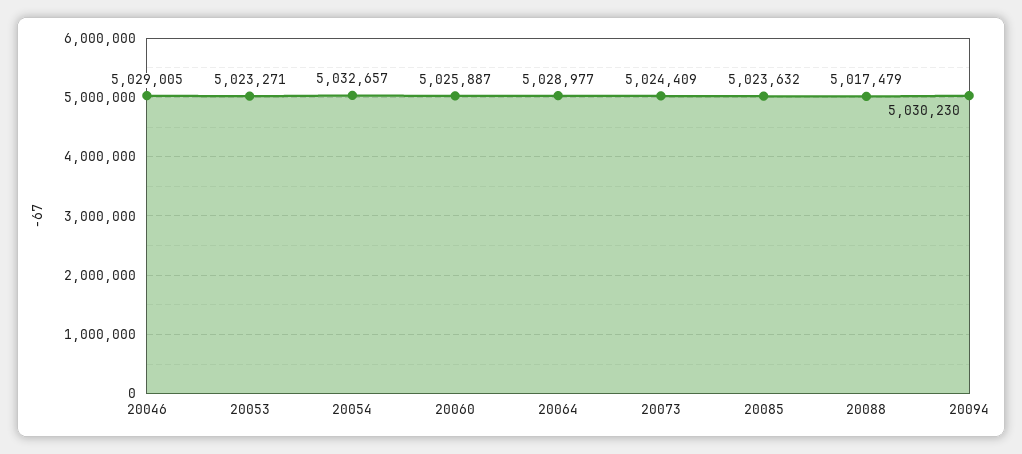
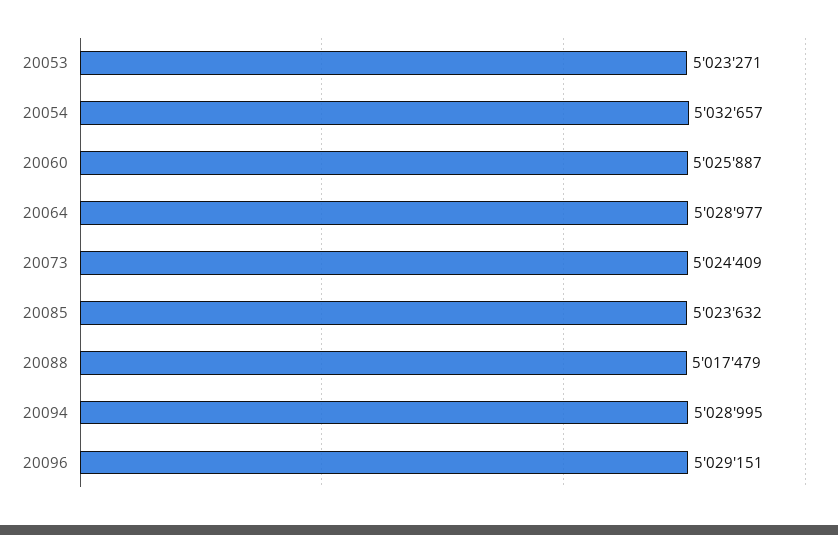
20046: 5029005 -> none
20094: 5030230 -> 5028995
20096: none -> 5029151

